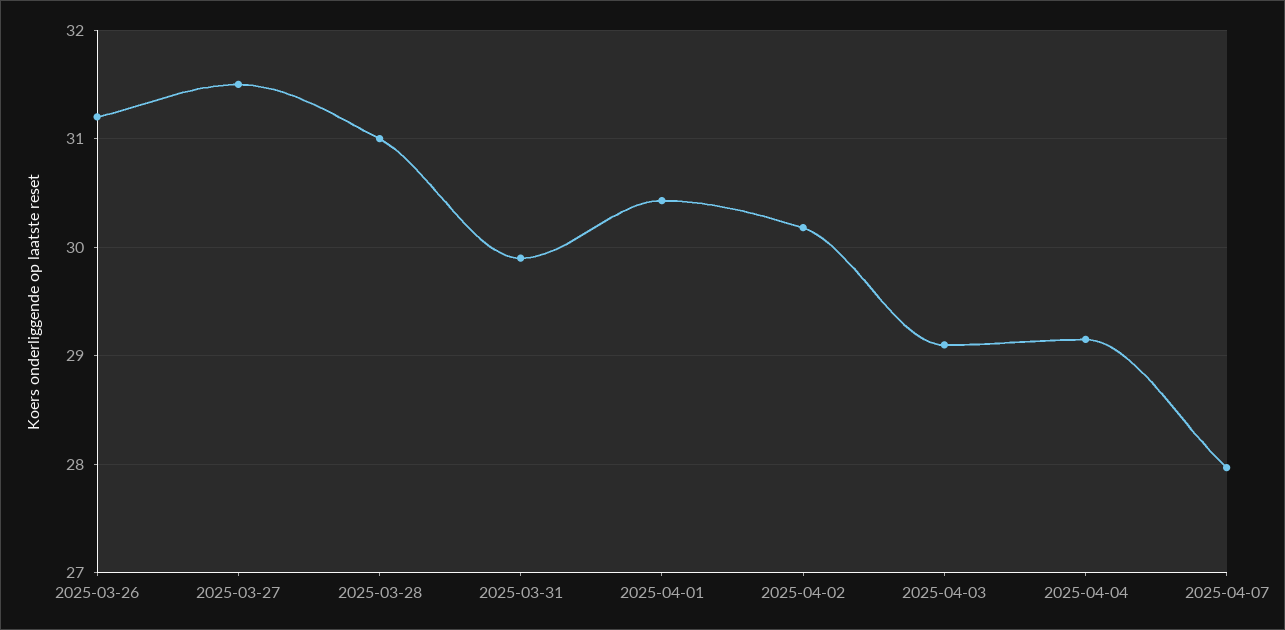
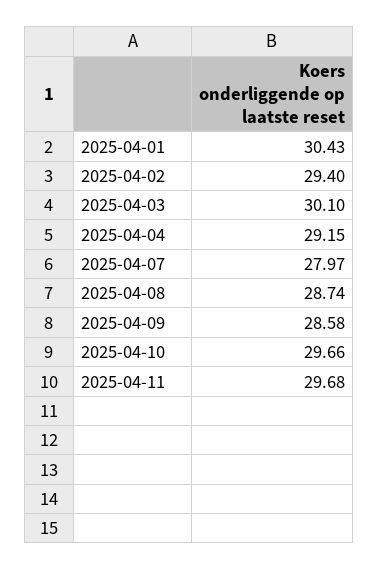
2025-03-26: 31.2 -> none
2025-03-27: 31.5 -> none
2025-03-28: 31 -> none
2025-03-31: 29.9 -> none
2025-04-02: 30.2 -> 29.4
2025-04-03: 29.1 -> 30.1
2025-04-08: none -> 28.74
2025-04-09: none -> 28.58
2025-04-10: none -> 29.66
2025-04-11: none -> 29.68

